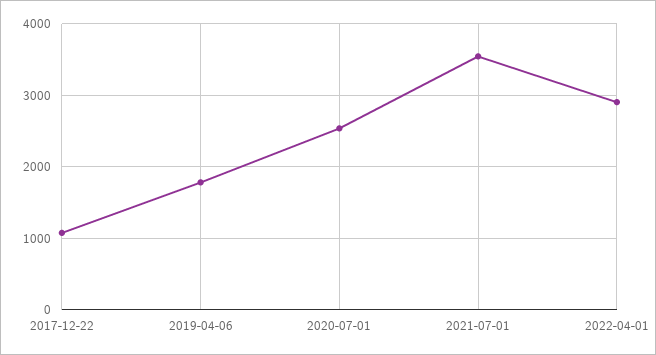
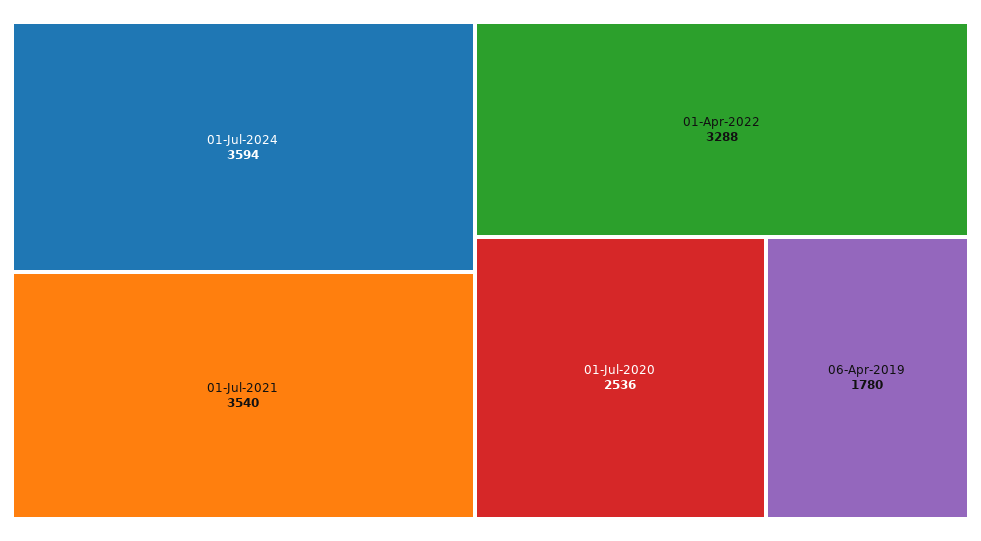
2017-12-22: 1100 -> none
2022-04-01: 2900 -> 3288
01-Jul-2024: none -> 3594

